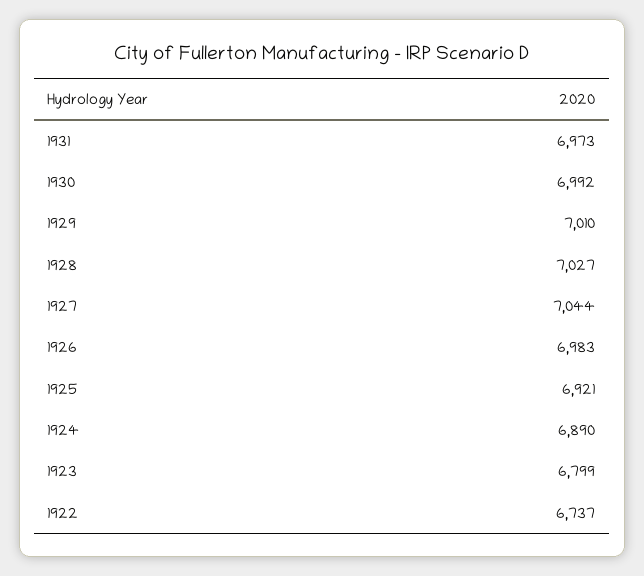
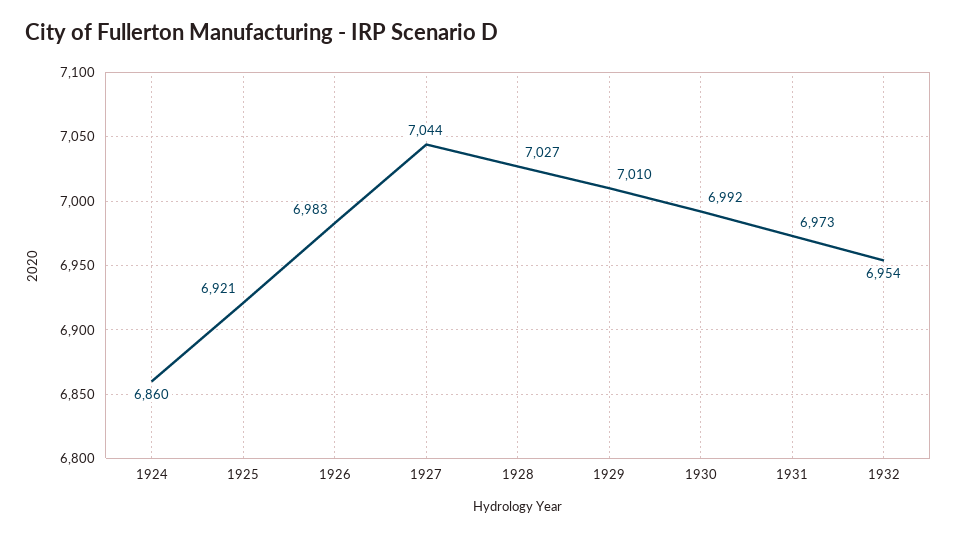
1924: 6890 -> 6860
1923: 6799 -> none
1922: 6737 -> none
1932: none -> 6954

